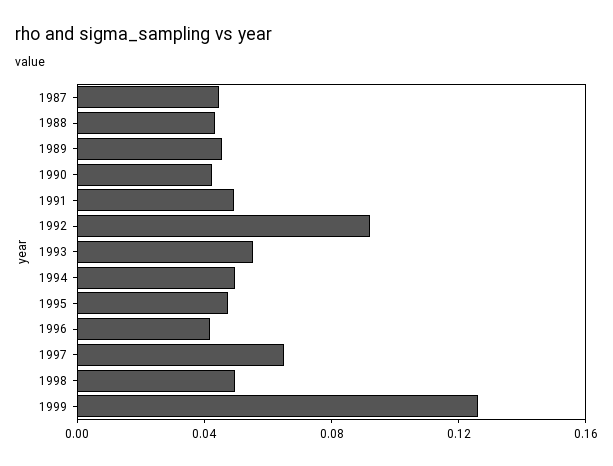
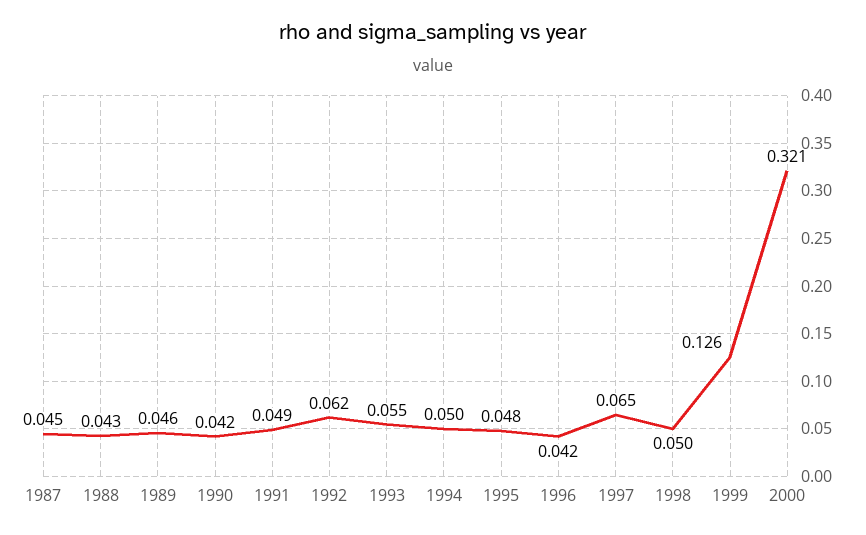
1992: 0.09 -> 0.062
2000: none -> 0.321

